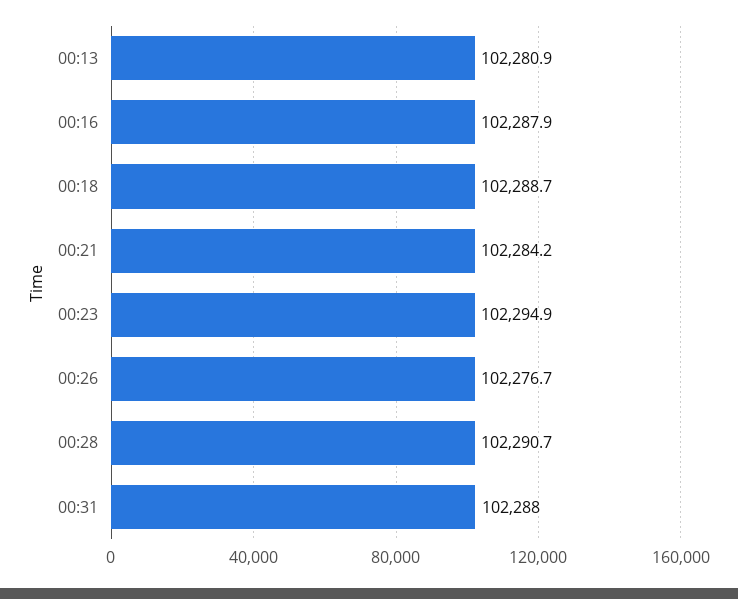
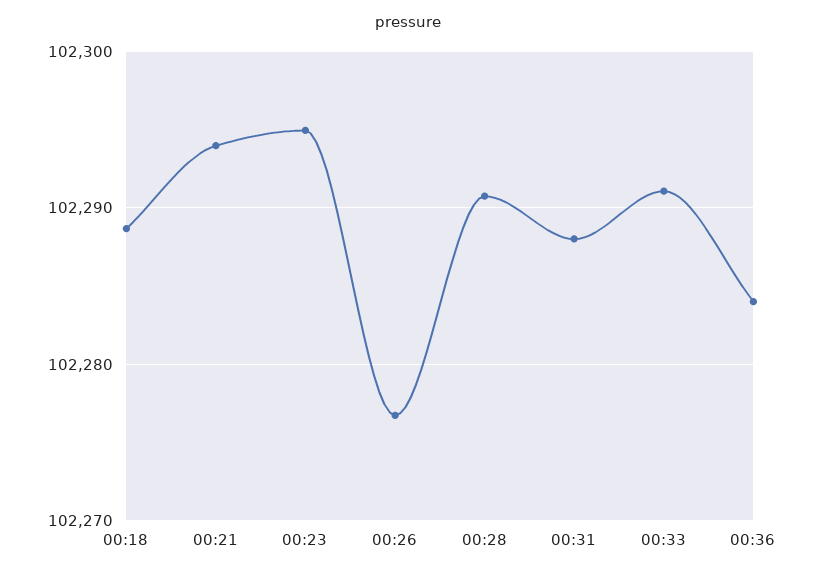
00:13: 102280.9 -> none
00:16: 102287.9 -> none
00:21: 102284.2 -> 102294
00:33: none -> 102291
00:36: none -> 102284

